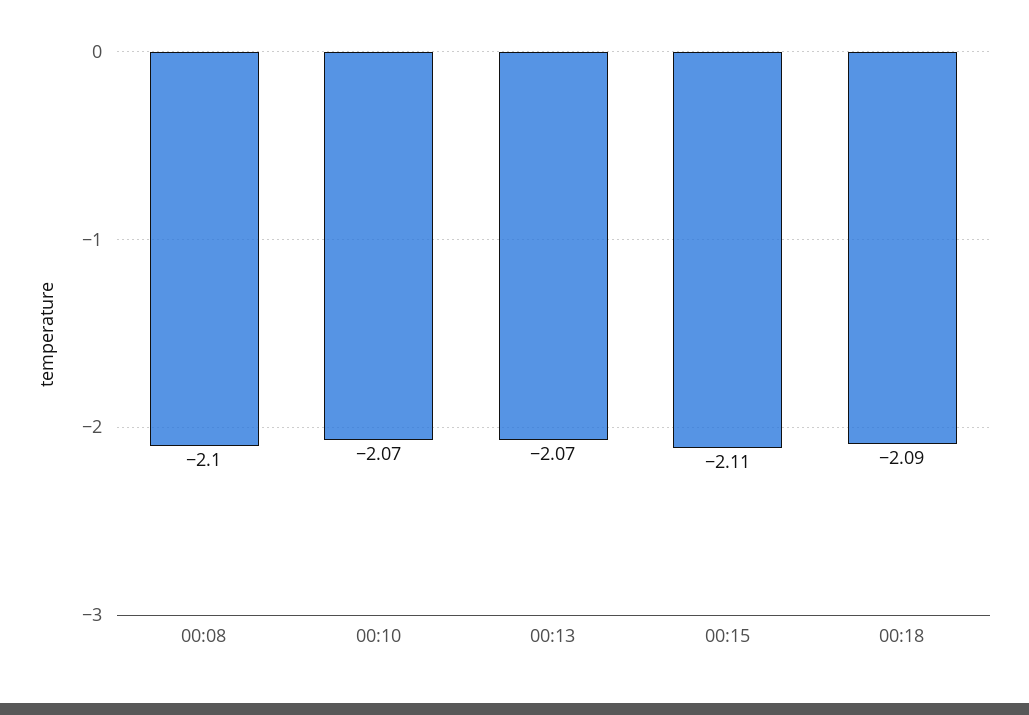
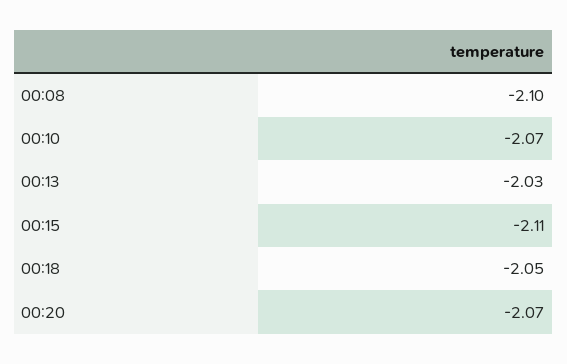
00:13: -2.07 -> -2.03
00:18: -2.09 -> -2.05
00:20: none -> -2.07

